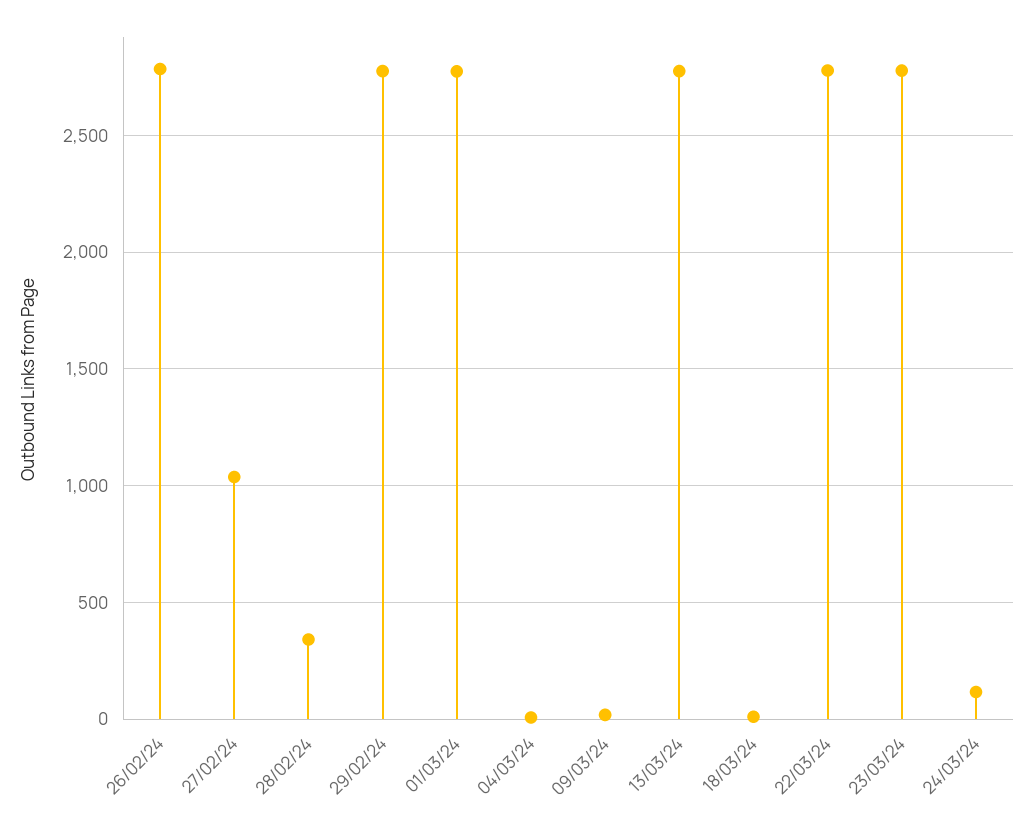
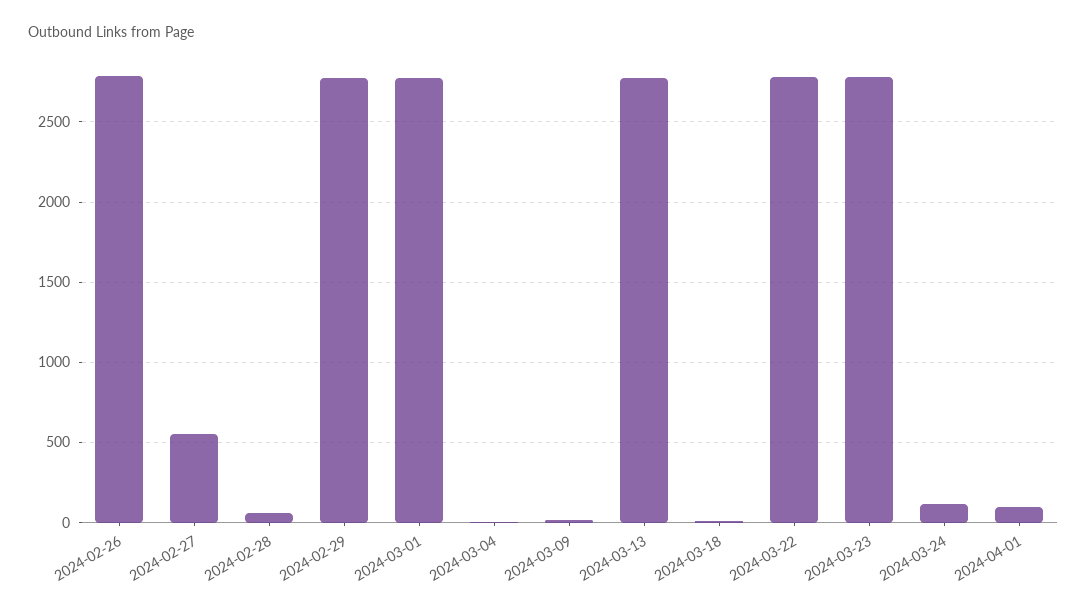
27/02/24: 1050 -> 550
28/02/24: 350 -> 50
2024-04-01: none -> 100

